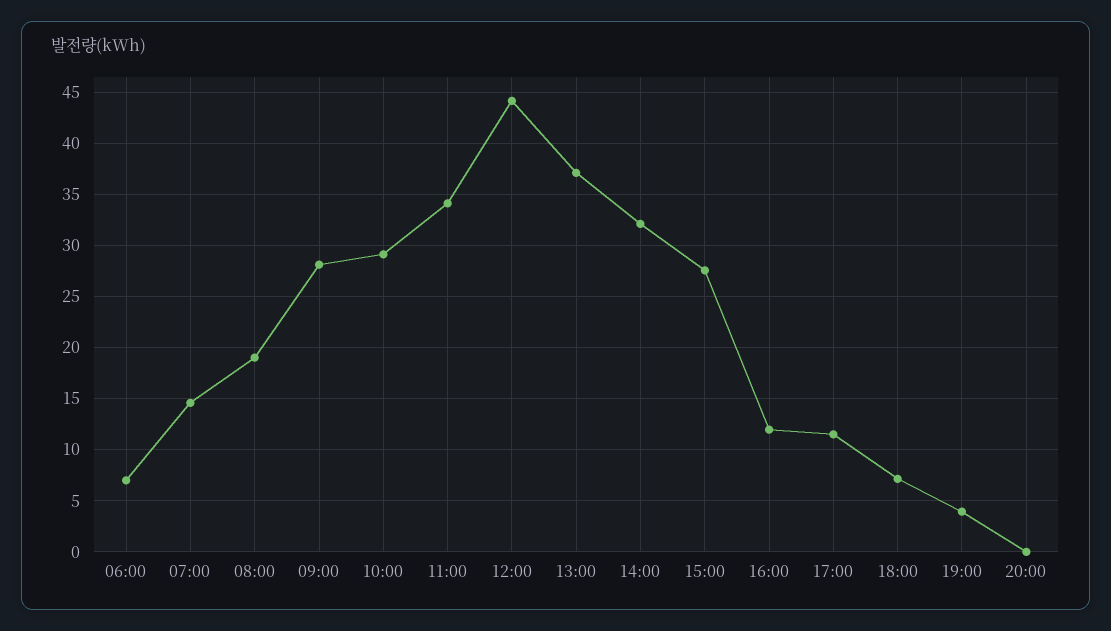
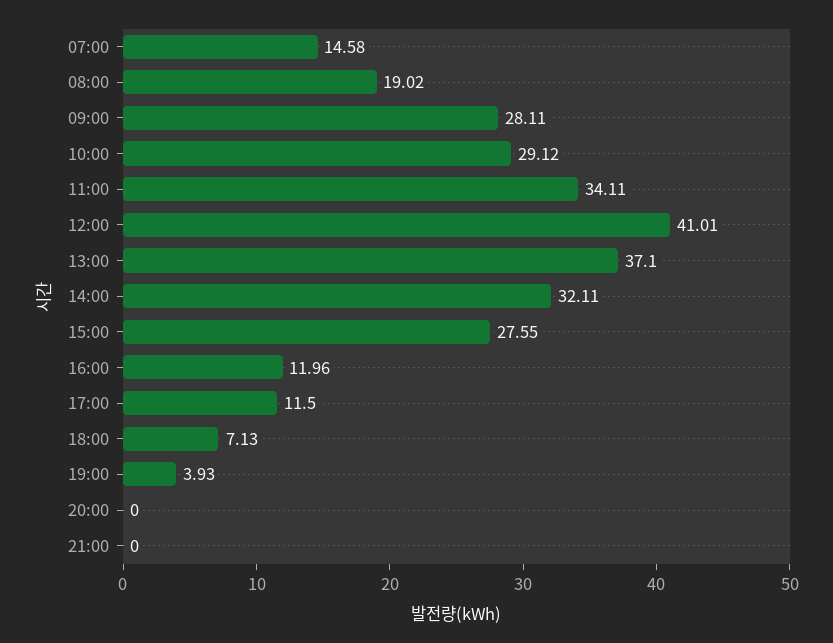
06:00: 7 -> none
12:00: 44 -> 41.01
21:00: none -> 0

